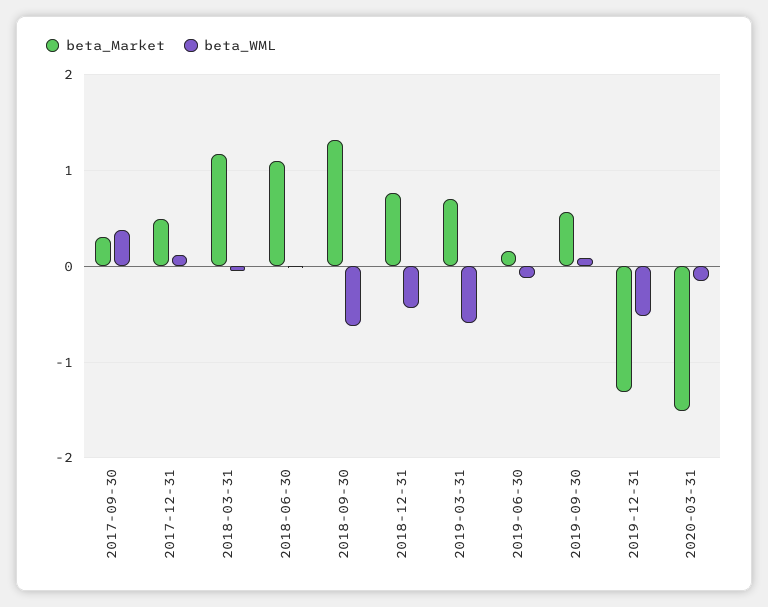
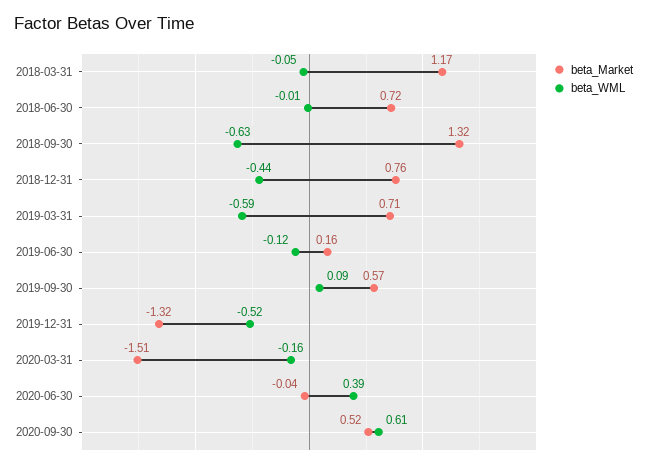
beta_Market, 2017-09-30: 0.3 -> none
beta_WML, 2017-09-30: 0.4 -> none
beta_Market, 2017-12-31: 0.5 -> none
beta_WML, 2017-12-31: 0.1 -> none
beta_Market, 2018-06-30: 1.1 -> 0.72
beta_Market, 2020-06-30: none -> -0.04
beta_WML, 2020-06-30: none -> 0.39
beta_Market, 2020-09-30: none -> 0.52
beta_WML, 2020-09-30: none -> 0.61

